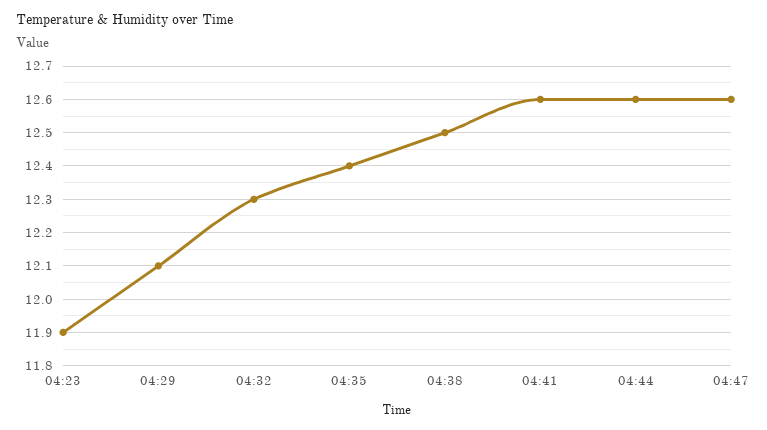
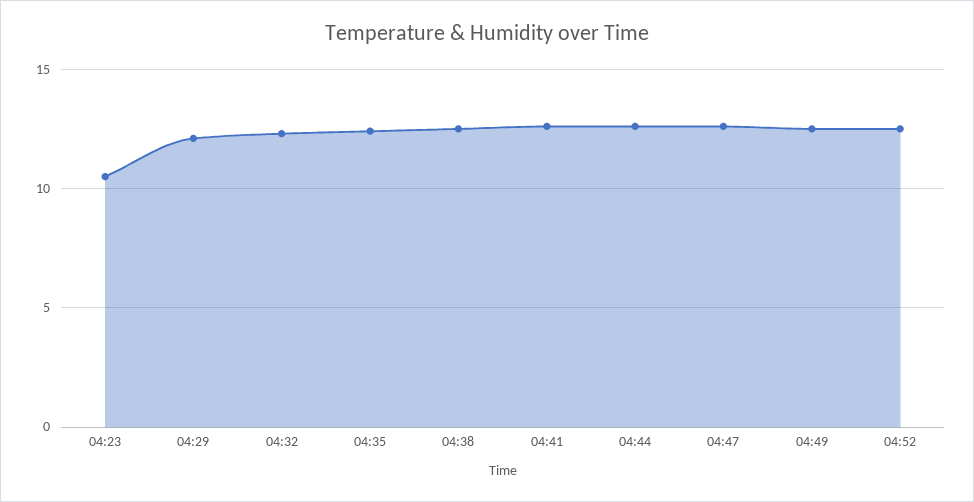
04:23: 11.9 -> 10.5
04:49: none -> 12.5
04:52: none -> 12.5

